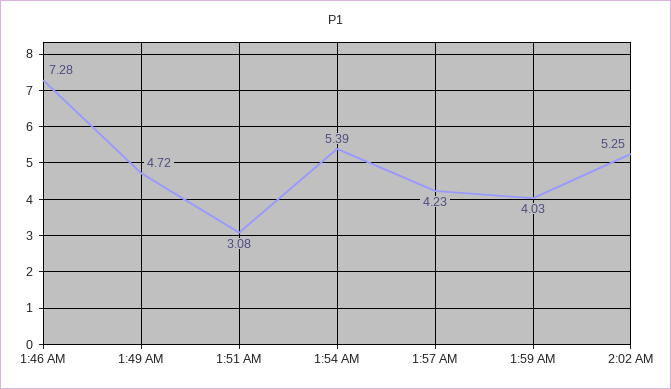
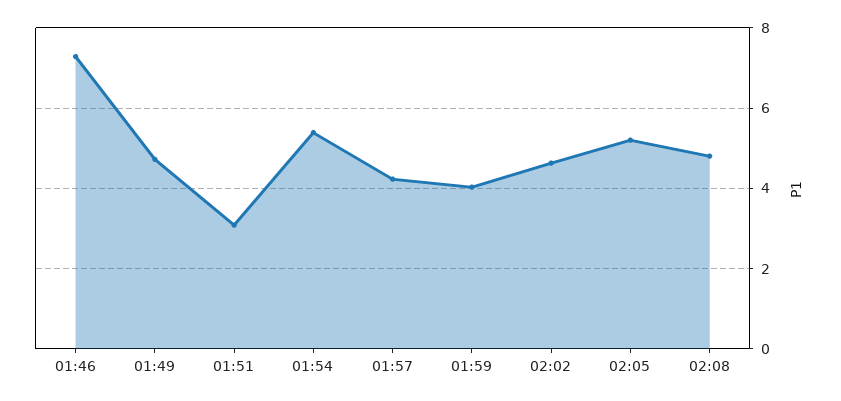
2:02 AM: 5.25 -> 4.6
02:05: none -> 5.2
02:08: none -> 4.8

